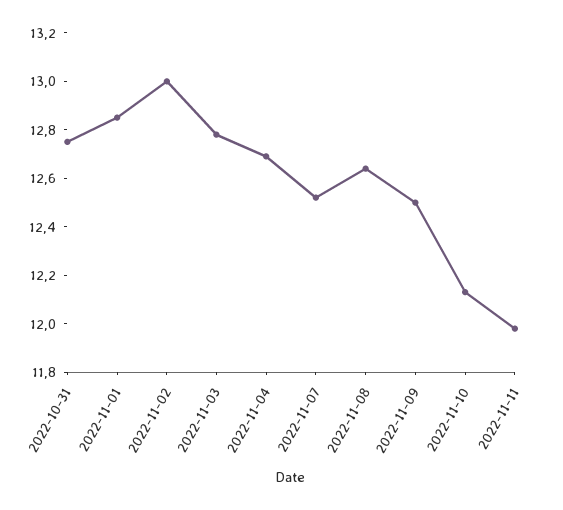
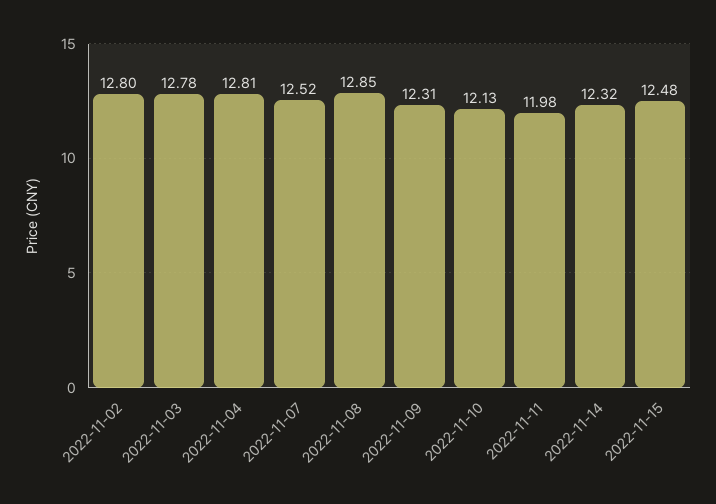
2022-10-31: 12.75 -> none
2022-11-01: 12.85 -> none
2022-11-02: 13 -> 12.8
2022-11-04: 12.7 -> 12.81
2022-11-08: 12.65 -> 12.85
2022-11-09: 12.5 -> 12.31
2022-11-14: none -> 12.32
2022-11-15: none -> 12.48

